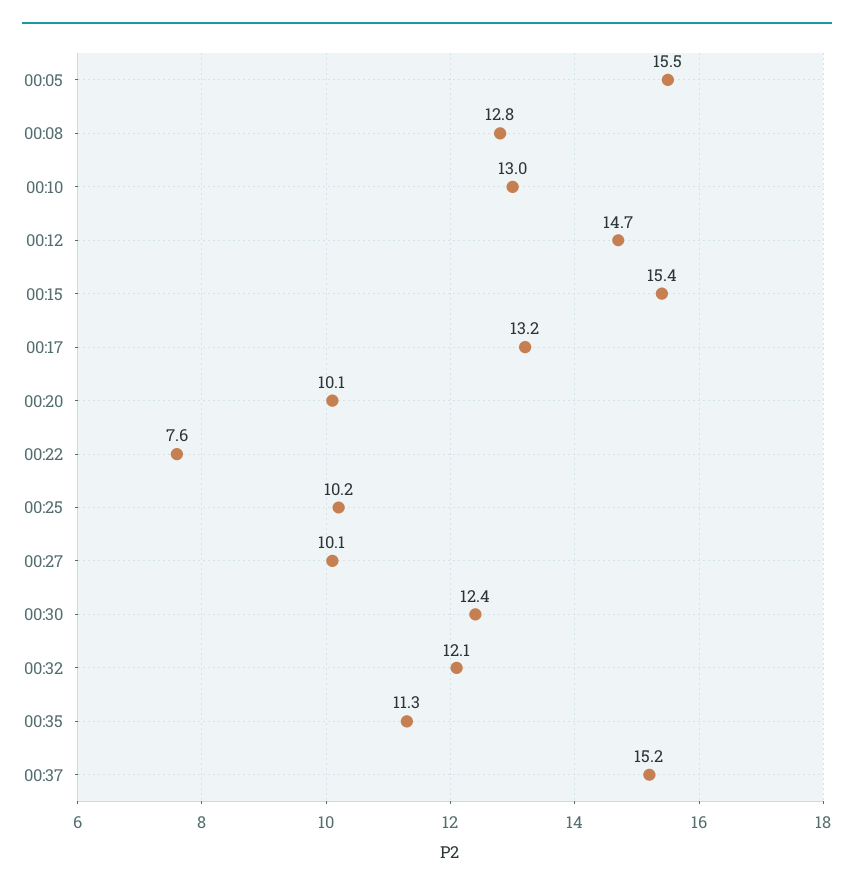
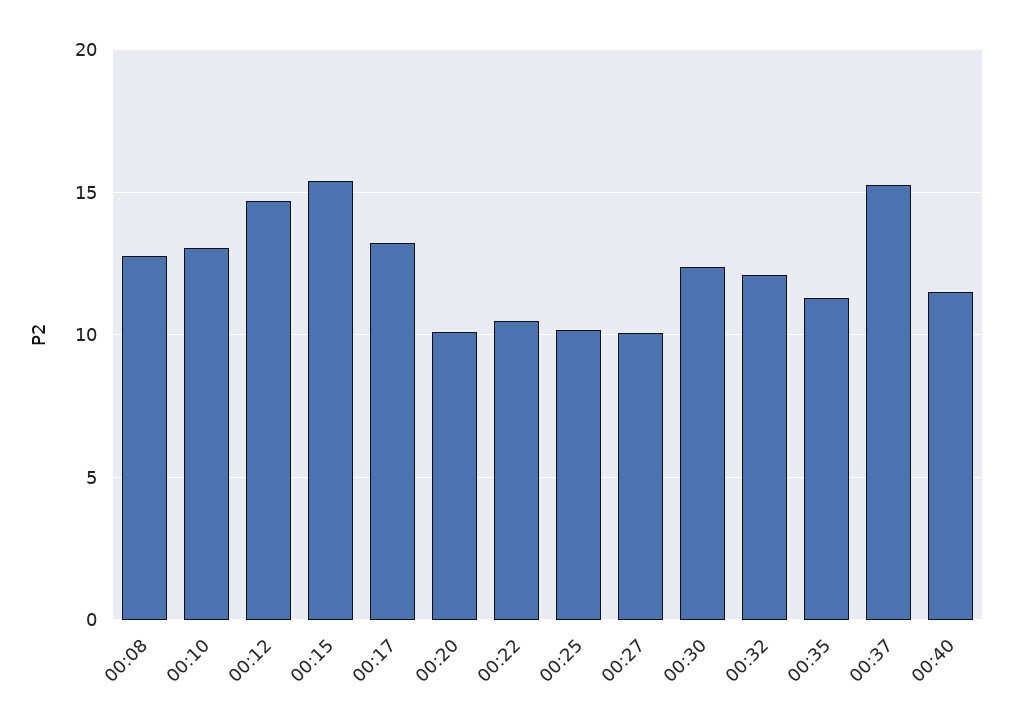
00:05: 15.5 -> none
00:22: 7.6 -> 10.5
00:40: none -> 11.5

